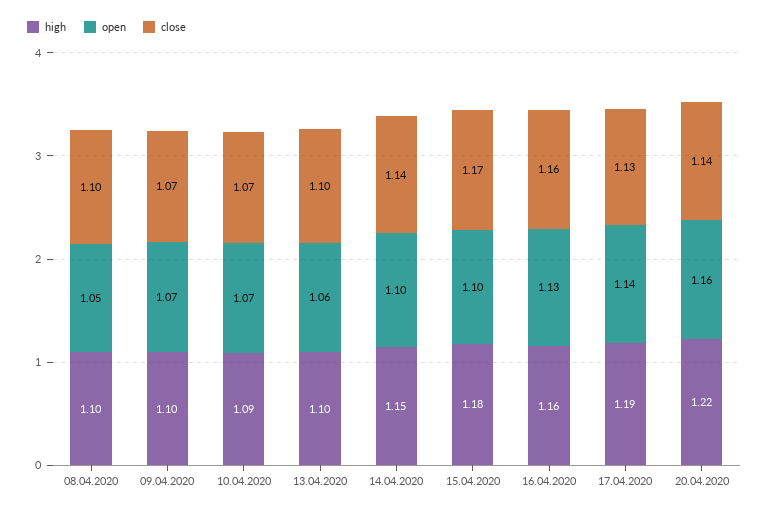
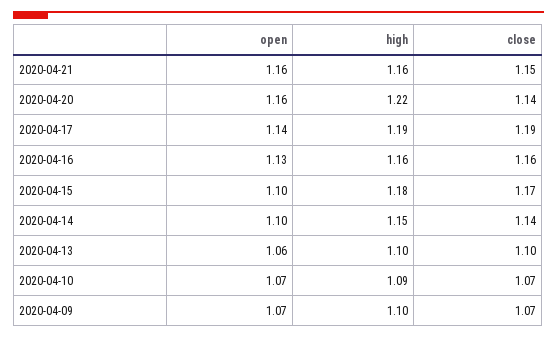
high, 08.04.2020: 1.1 -> none
open, 08.04.2020: 1.05 -> none
close, 08.04.2020: 1.1 -> none
close, 17.04.2020: 1.13 -> 1.19
open, 2020-04-21: none -> 1.16
high, 2020-04-21: none -> 1.16
close, 2020-04-21: none -> 1.15

